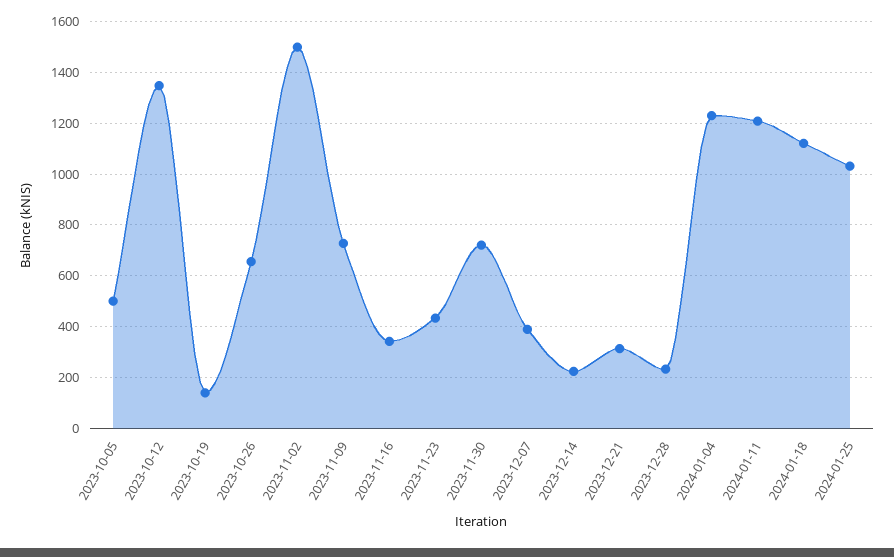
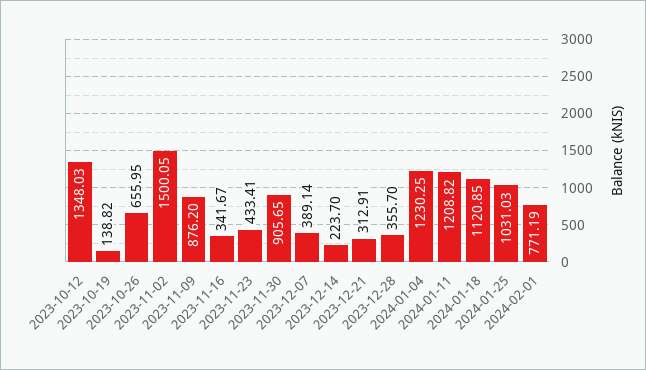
2023-10-05: 500 -> none
2023-11-09: 725 -> 876.2
2023-11-30: 725 -> 905.65
2023-12-28: 225 -> 355.7
2024-02-01: none -> 771.19

